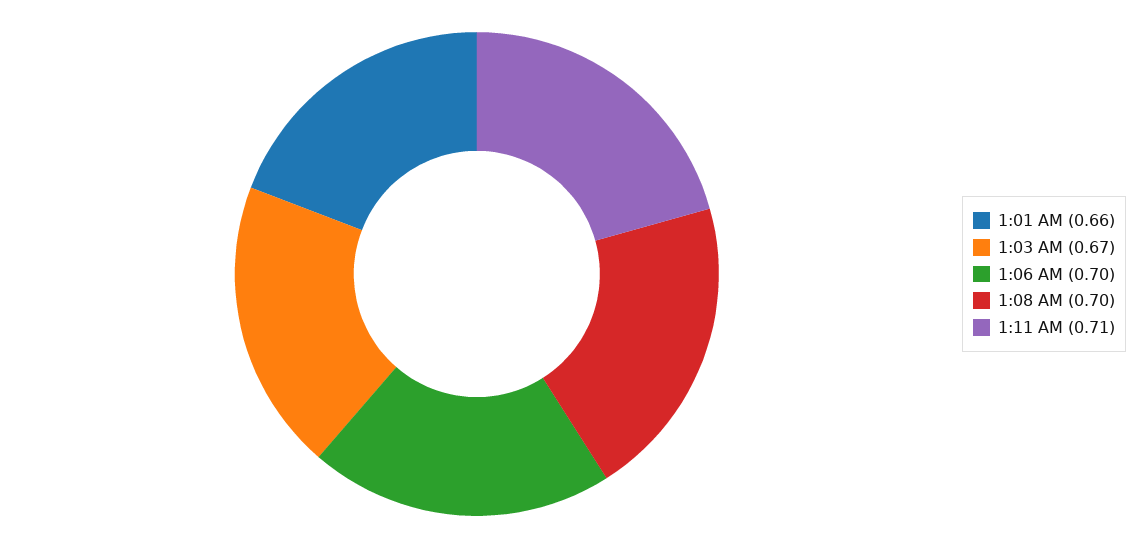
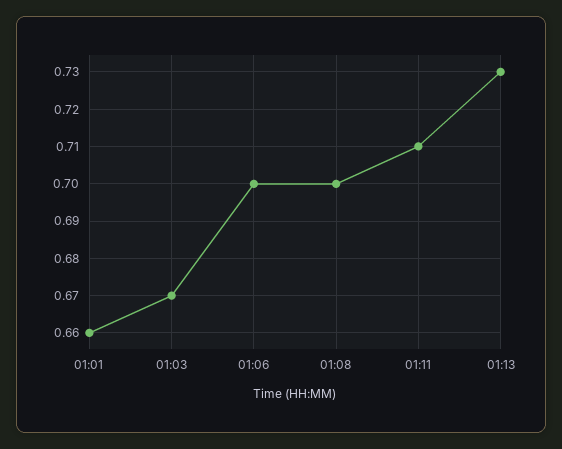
01:13: none -> 0.73

